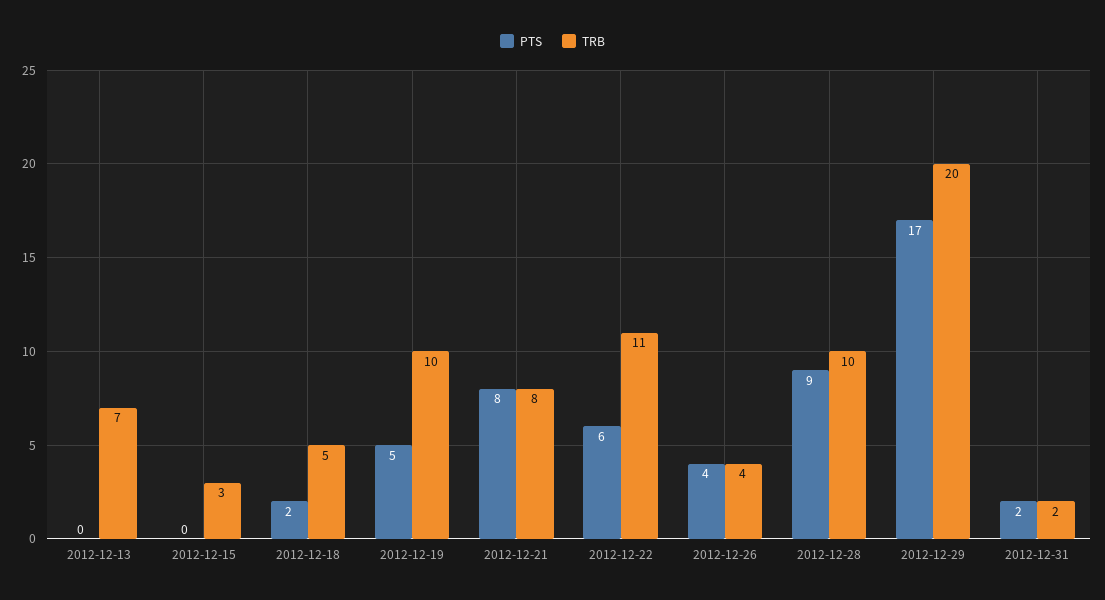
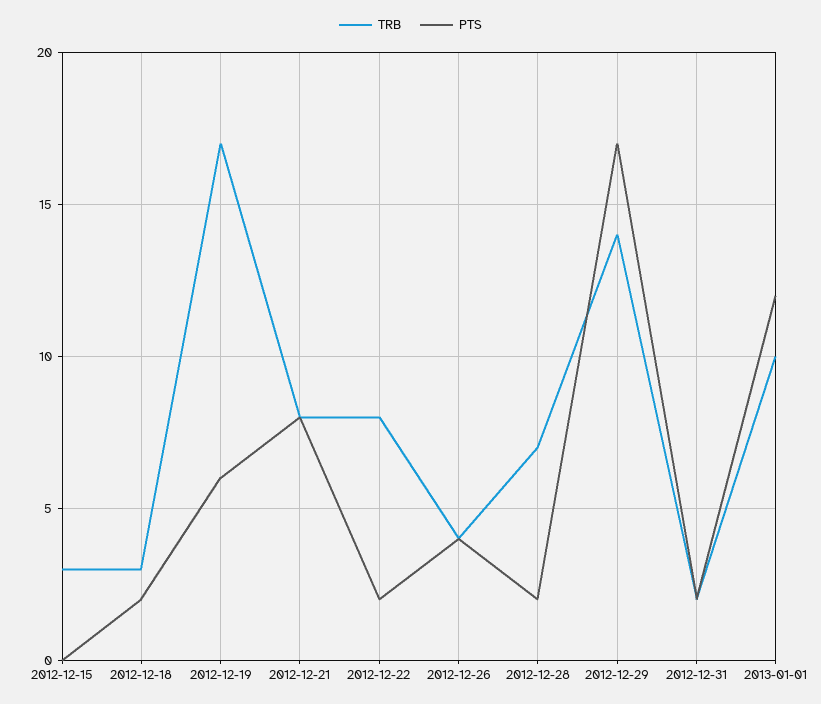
PTS, 2012-12-13: 0 -> none
TRB, 2012-12-13: 7 -> none
TRB, 2012-12-18: 5 -> 3
PTS, 2012-12-19: 5 -> 6
TRB, 2012-12-19: 10 -> 17
PTS, 2012-12-22: 6 -> 2
TRB, 2012-12-22: 11 -> 8
PTS, 2012-12-28: 9 -> 2
TRB, 2012-12-28: 10 -> 7
TRB, 2012-12-29: 20 -> 14
TRB, 2013-01-01: none -> 10
PTS, 2013-01-01: none -> 12

